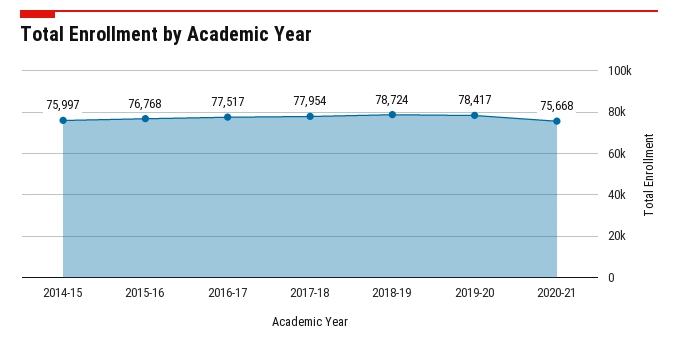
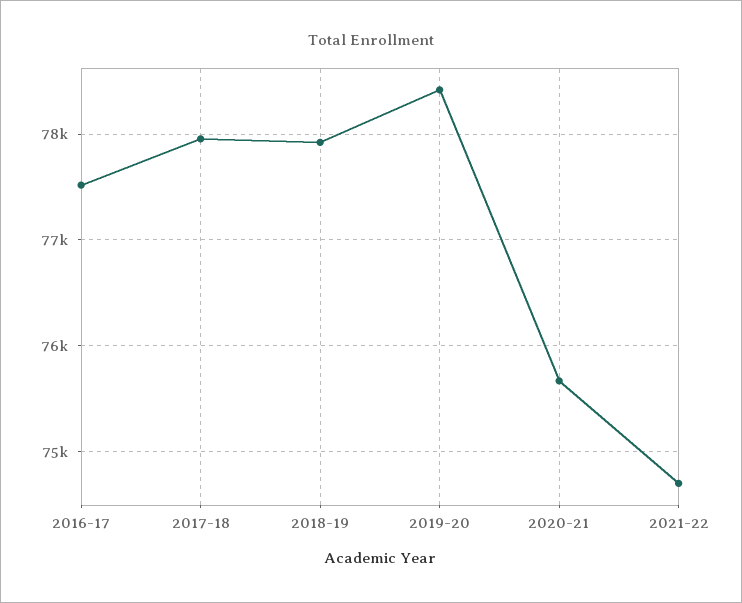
2014-15: 75997 -> none
2015-16: 76768 -> none
2018-19: 78724 -> 77900
2021-22: none -> 74700

